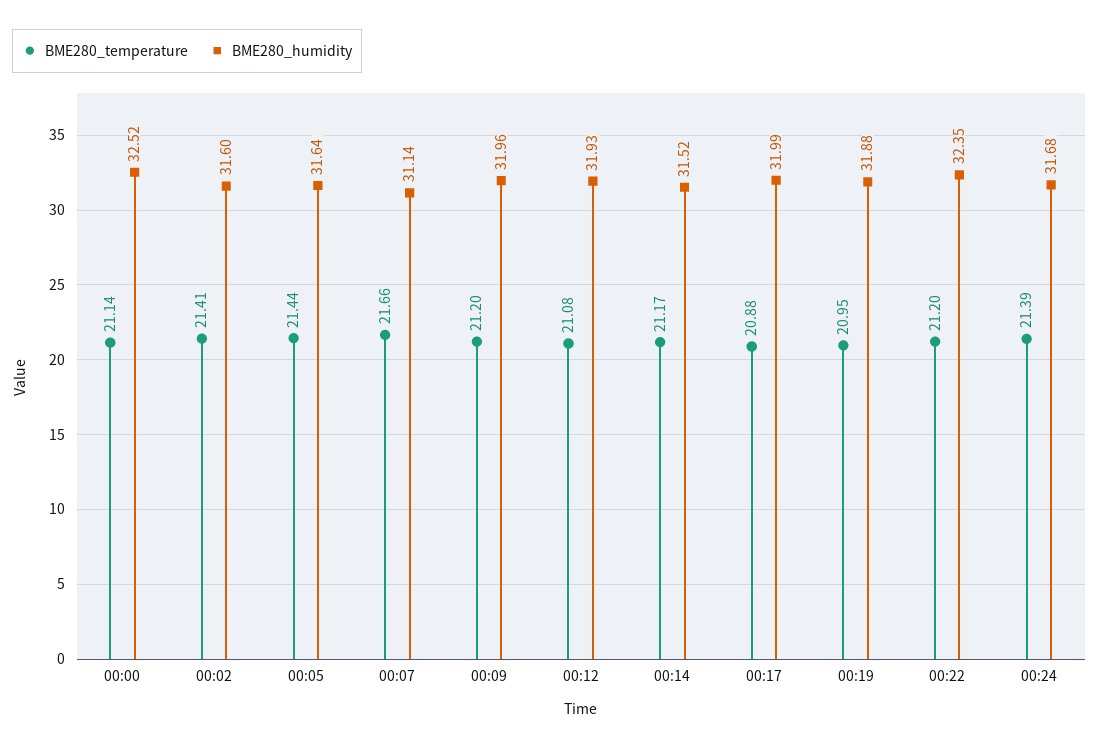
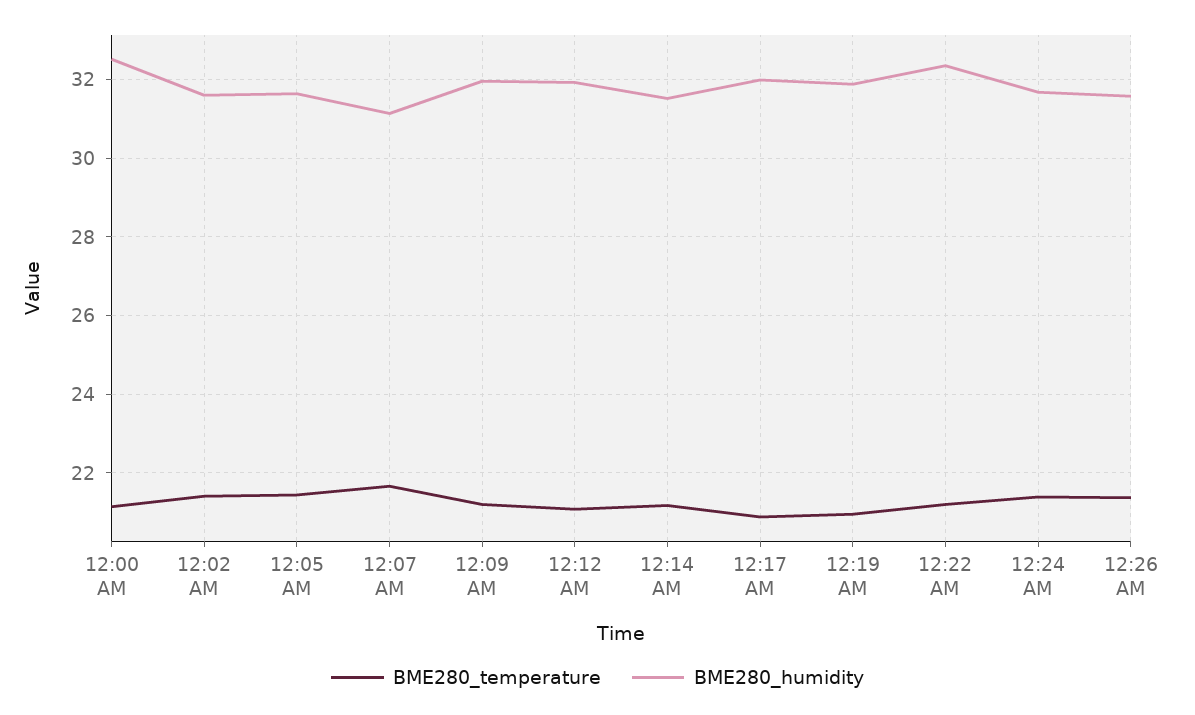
BME280_temperature, 12:26 AM: none -> 21.4
BME280_humidity, 12:26 AM: none -> 31.6

